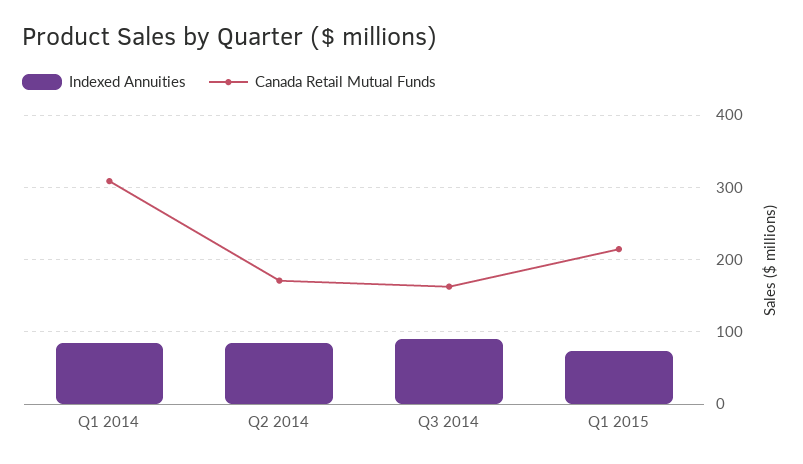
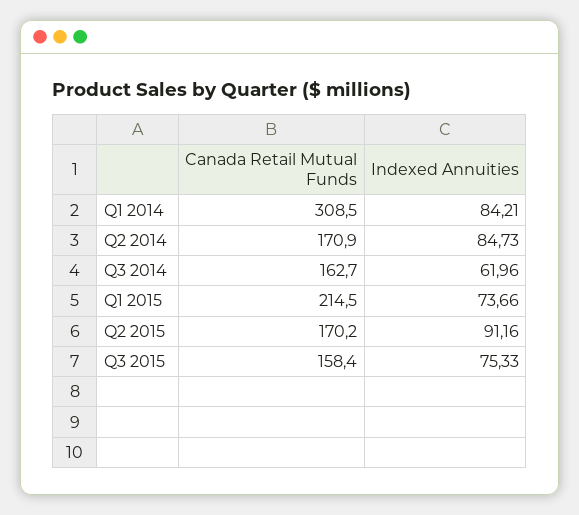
Indexed Annuities, Q3 2014: 90 -> 61.96
Canada Retail Mutual Funds, Q2 2015: none -> 170.2
Indexed Annuities, Q2 2015: none -> 91.16
Canada Retail Mutual Funds, Q3 2015: none -> 158.4
Indexed Annuities, Q3 2015: none -> 75.33

